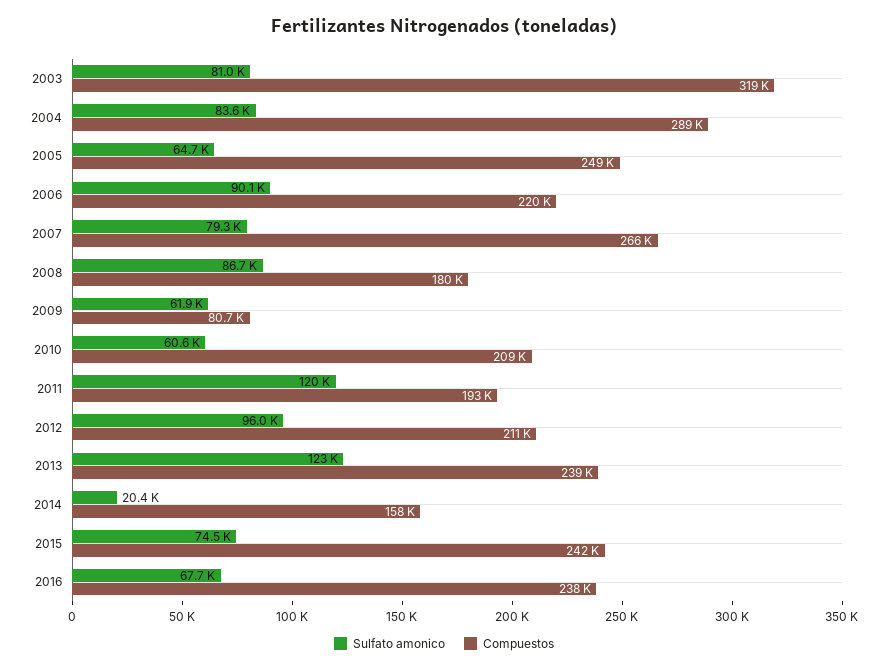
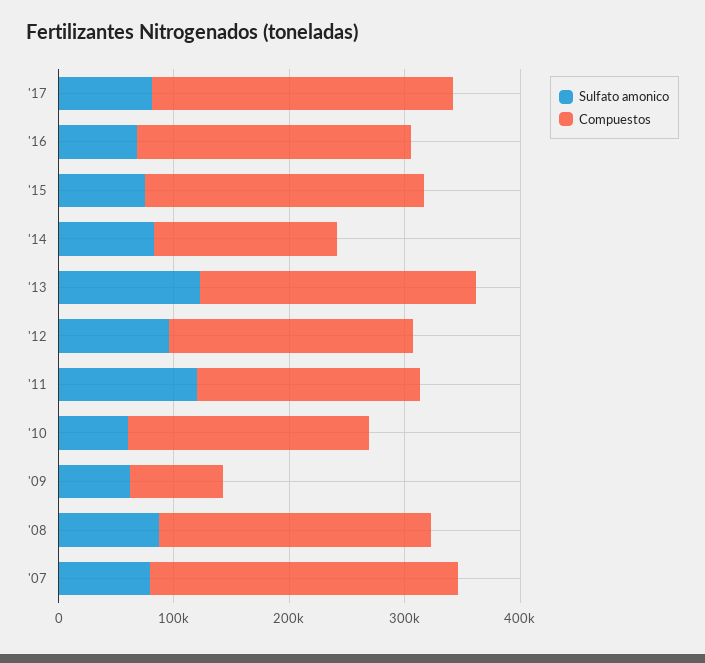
Sulfato amonico, 2003: 81000 -> none
Compuestos, 2003: 319000 -> none
Sulfato amonico, 2004: 83600 -> none
Compuestos, 2004: 289000 -> none
Sulfato amonico, 2005: 64700 -> none
Compuestos, 2005: 249000 -> none
Sulfato amonico, 2006: 90100 -> none
Compuestos, 2006: 220000 -> none
Compuestos, 2008: 180000 -> 240000
Sulfato amonico, 2014: 20400 -> 80000
Sulfato amonico, '17: none -> 80000
Compuestos, '17: none -> 260000

